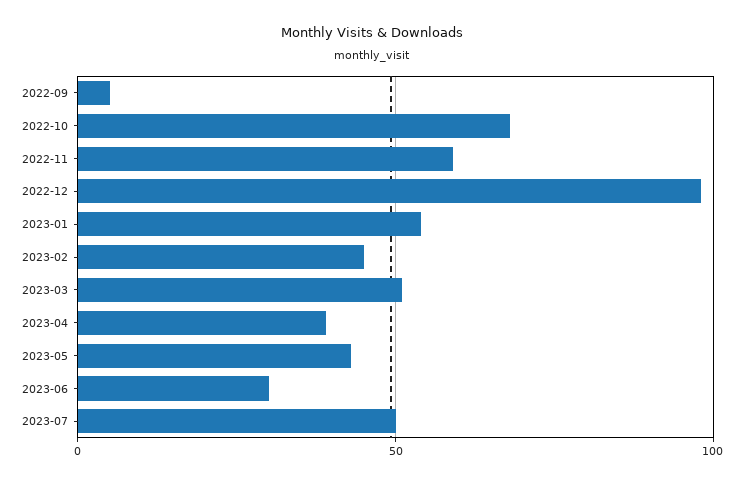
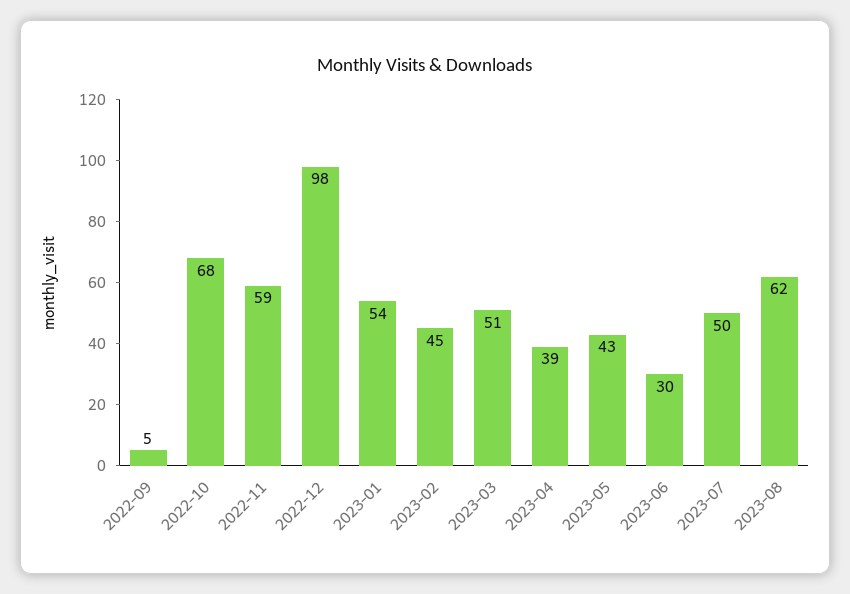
2023-08: none -> 62

